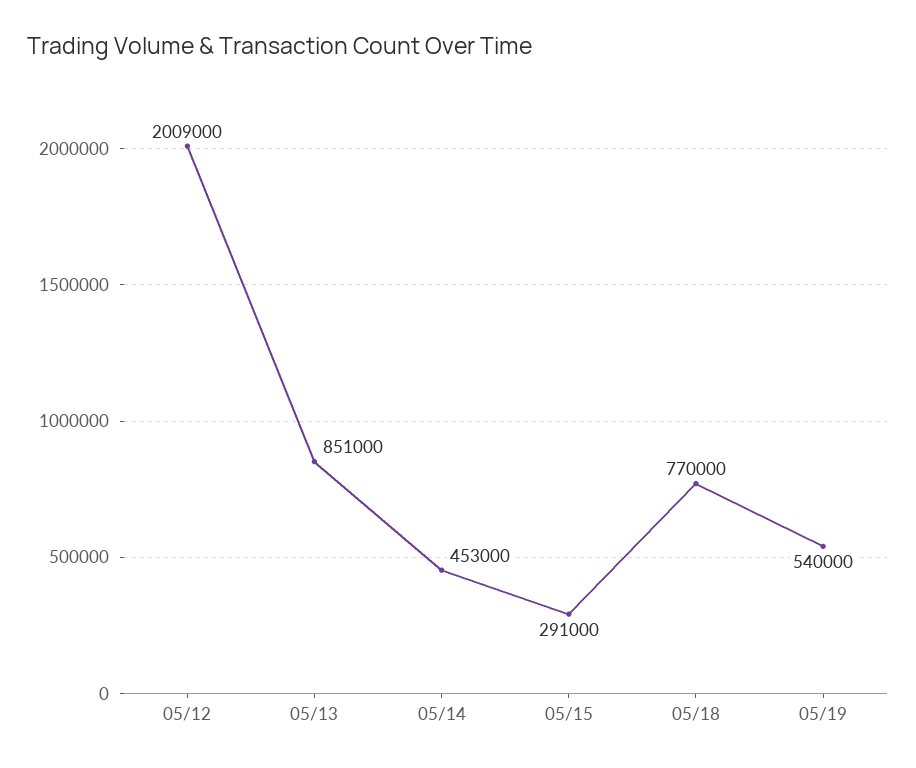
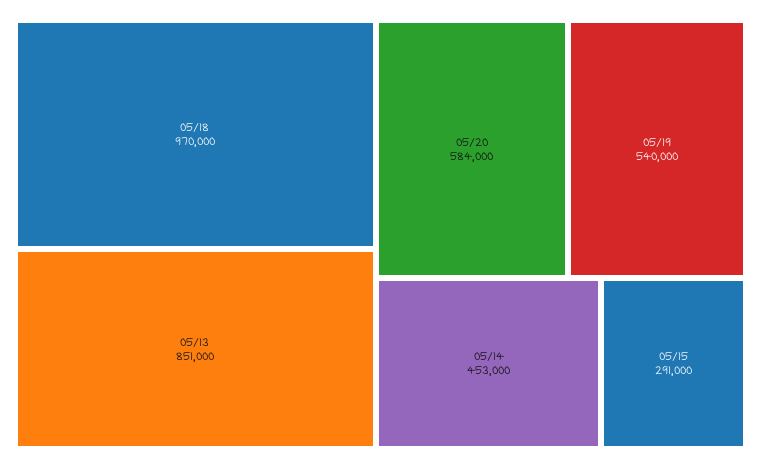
05/12: 2009000 -> none
05/18: 770000 -> 970000
05/20: none -> 584000

